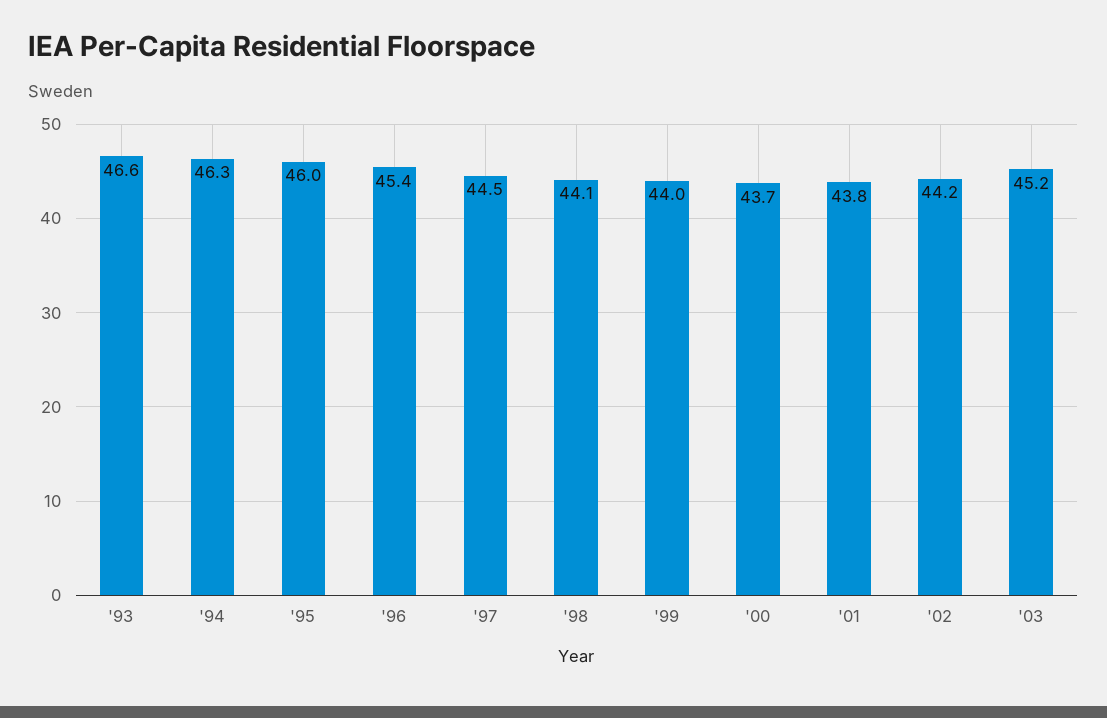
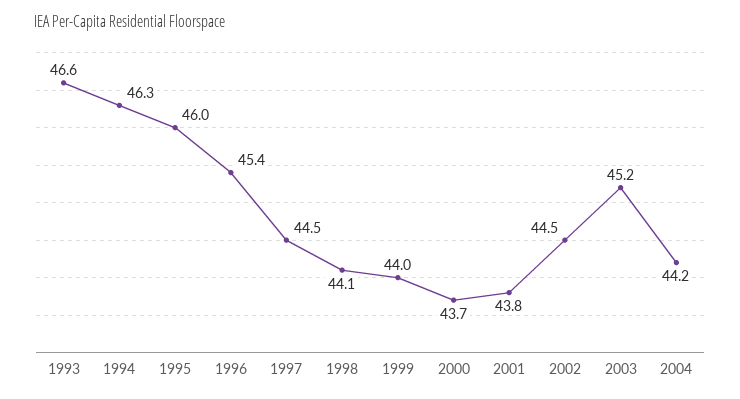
'02: 44.2 -> 44.5
2004: none -> 44.2

